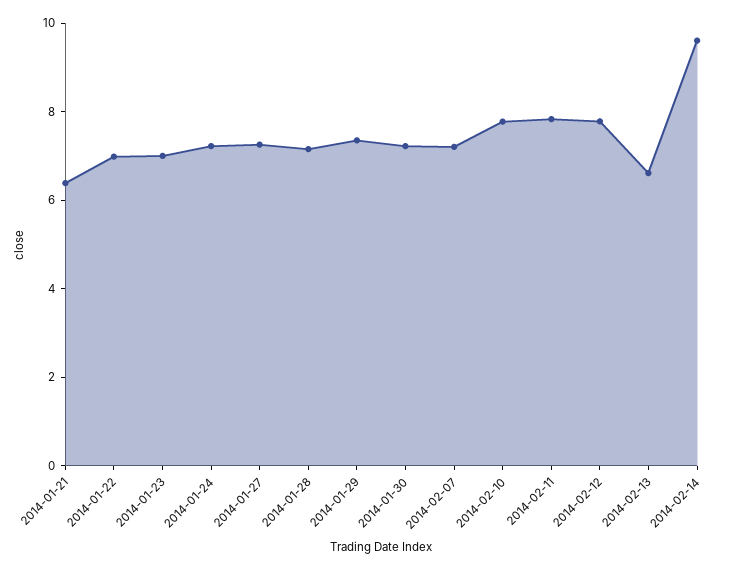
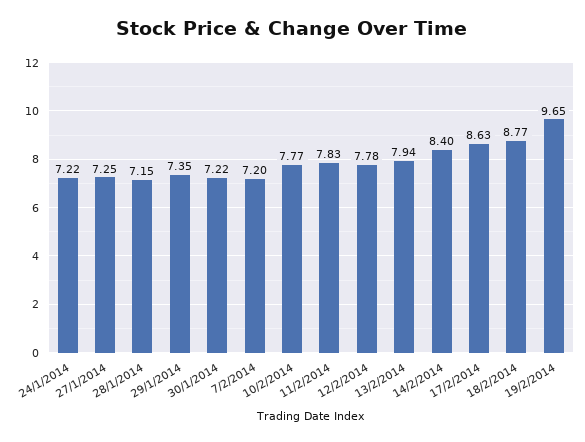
2014-01-21: 6.5 -> none
2014-01-22: 7 -> none
2014-01-23: 7 -> none
2014-02-13: 6.5 -> 7.94
2014-02-14: 9.5 -> 8.4
17/2/2014: none -> 8.63
18/2/2014: none -> 8.77
19/2/2014: none -> 9.65

